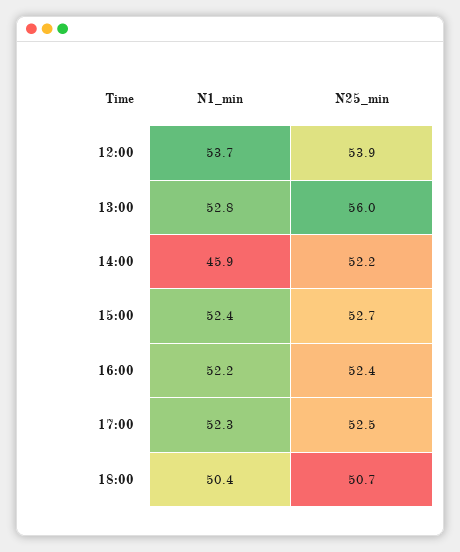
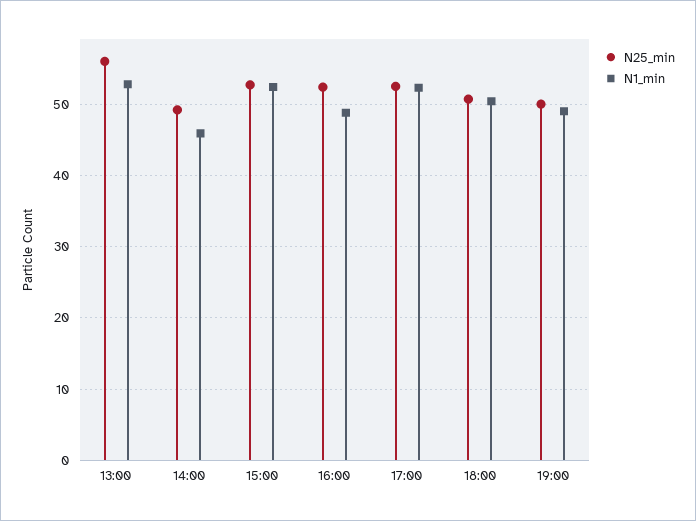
N1_min, 12:00: 53.7 -> none
N25_min, 12:00: 53.9 -> none
N25_min, 14:00: 52.2 -> 49
N1_min, 16:00: 52.2 -> 49
N25_min, 19:00: none -> 50
N1_min, 19:00: none -> 49

